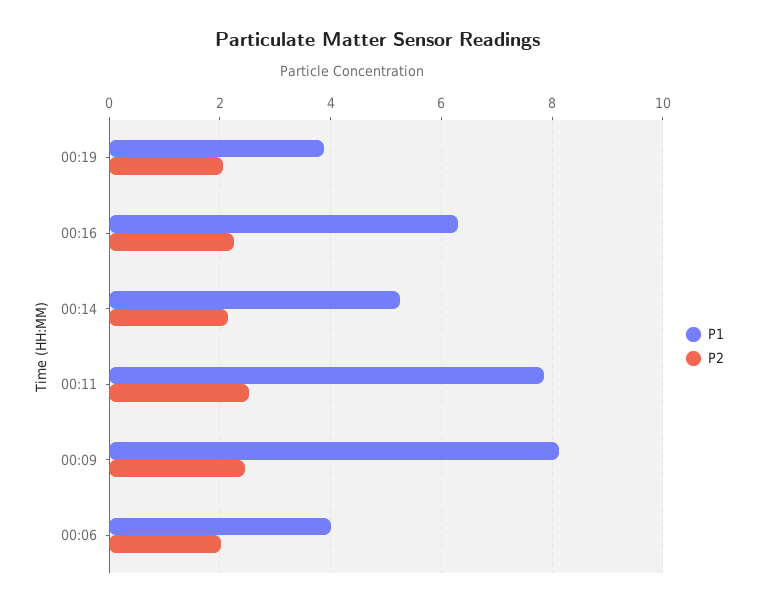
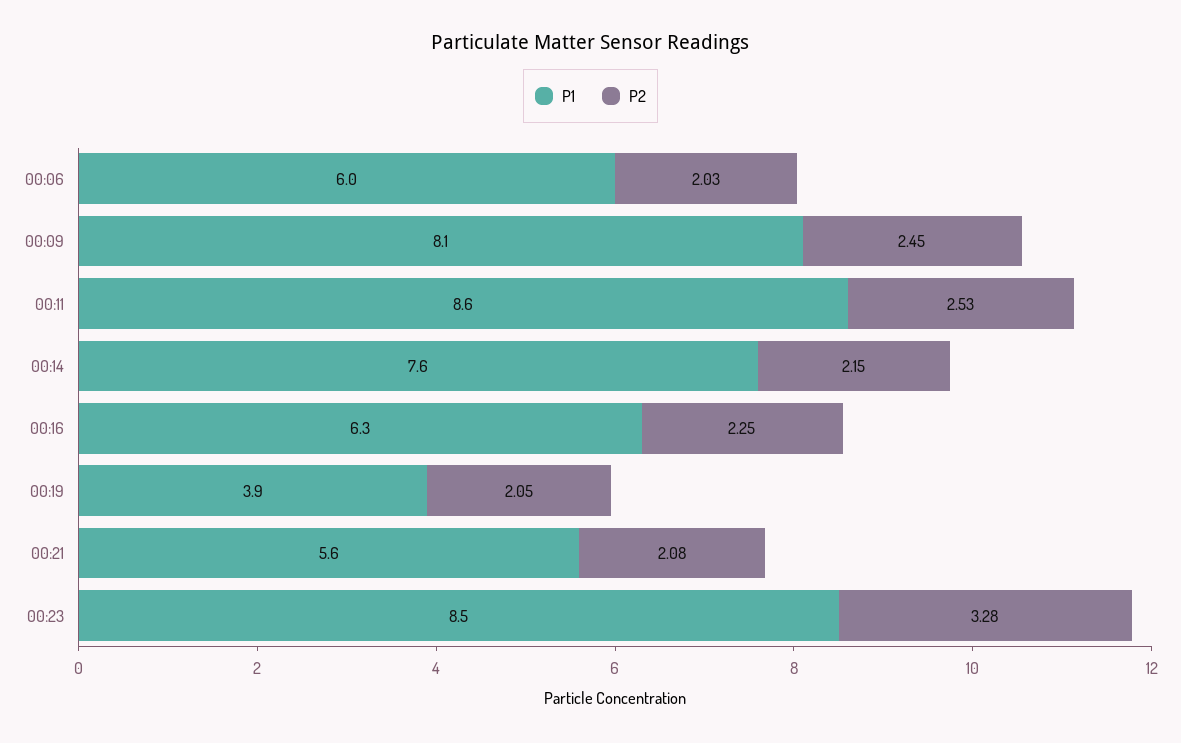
P1, 00:14: 5.2 -> 7.6
P1, 00:11: 7.8 -> 8.6
P1, 00:06: 4 -> 6
P1, 00:21: none -> 5.6
P2, 00:21: none -> 2.08
P1, 00:23: none -> 8.5
P2, 00:23: none -> 3.28

